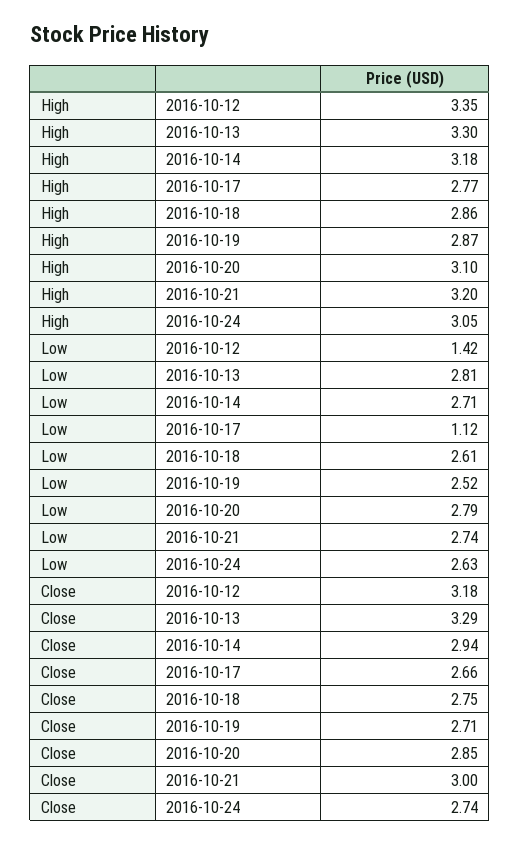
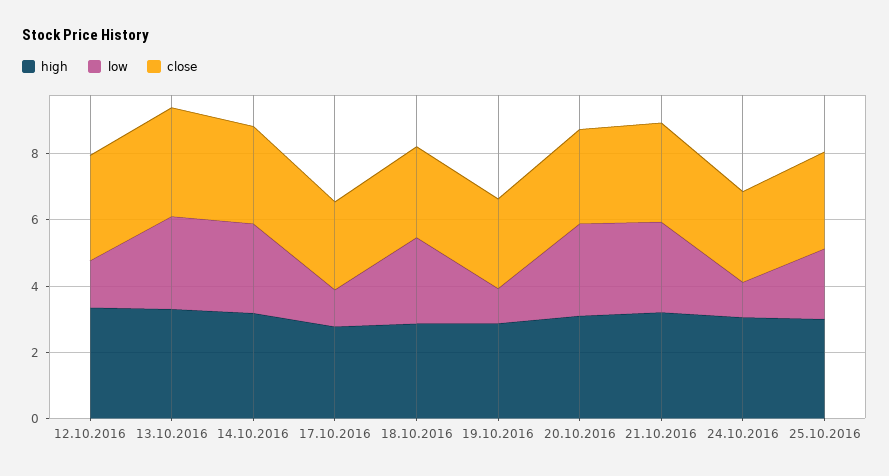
Low, 2016-10-19: 2.52 -> 1
Low, 2016-10-24: 2.63 -> 1
High, 25.10.2016: none -> 3
Low, 25.10.2016: none -> 2
Close, 25.10.2016: none -> 3

